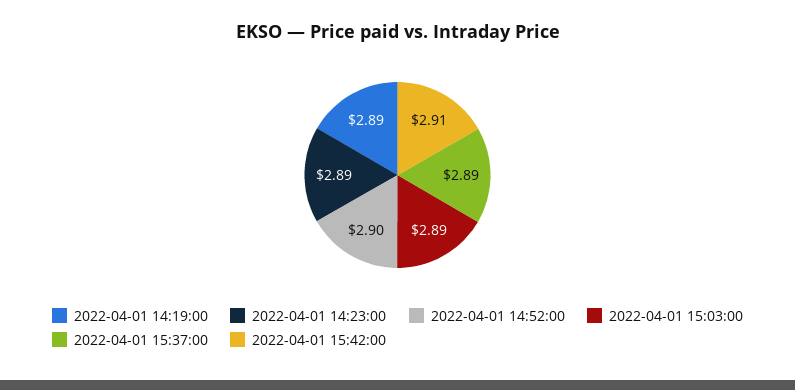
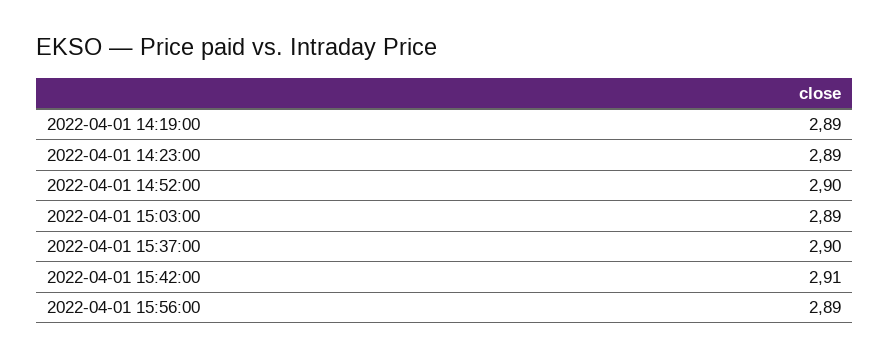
2022-04-01 15:37:00: 2.89 -> 2.9
2022-04-01 15:56:00: none -> 2.89

